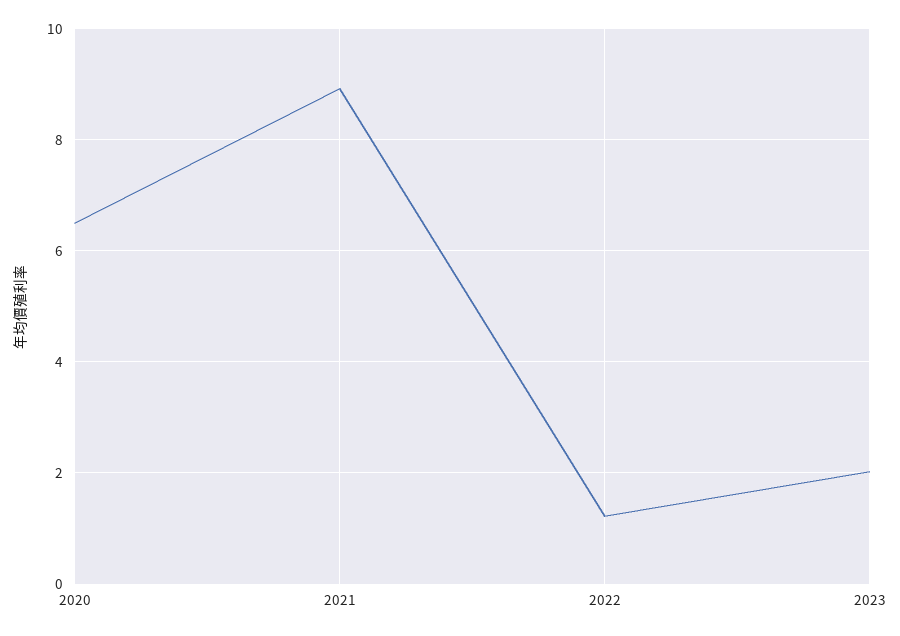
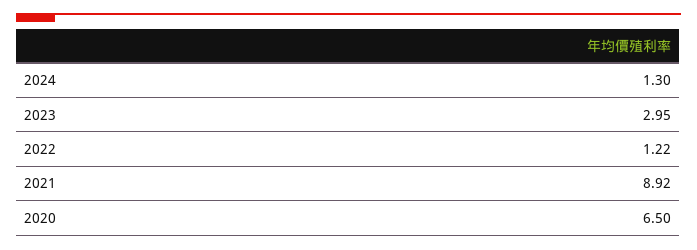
2023: 2 -> 2.95
2024: none -> 1.3

